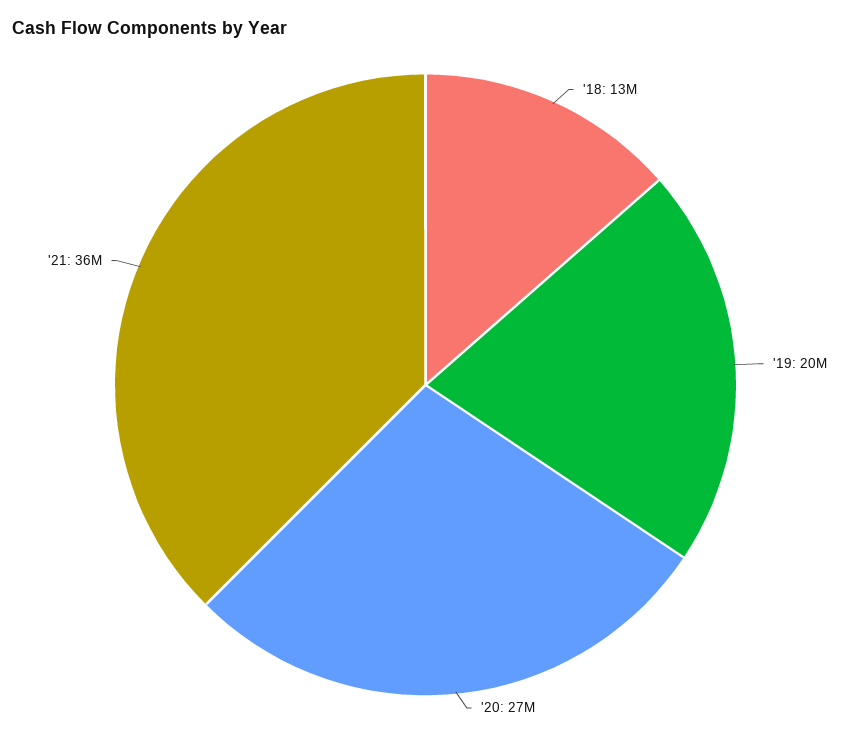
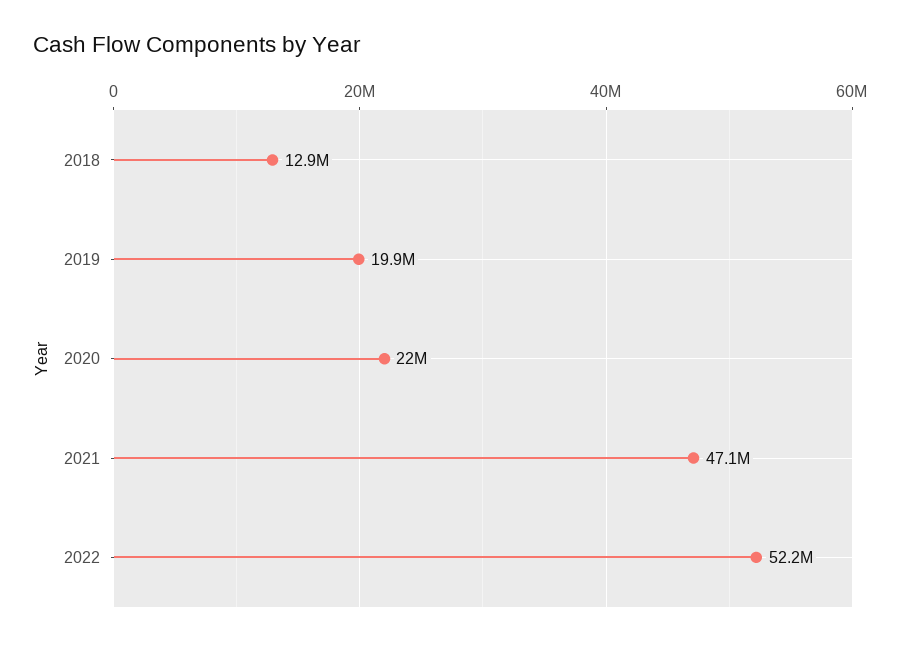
'20: 27000000 -> 22000000
'21: 36000000 -> 47100000
2022: none -> 52200000

